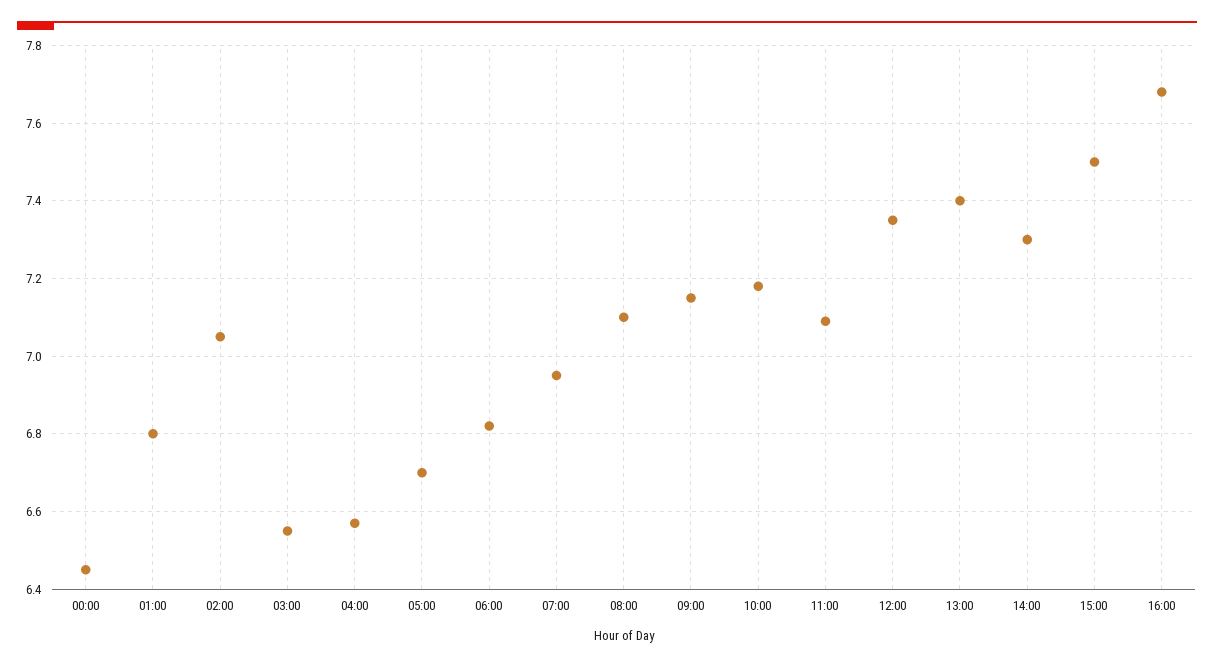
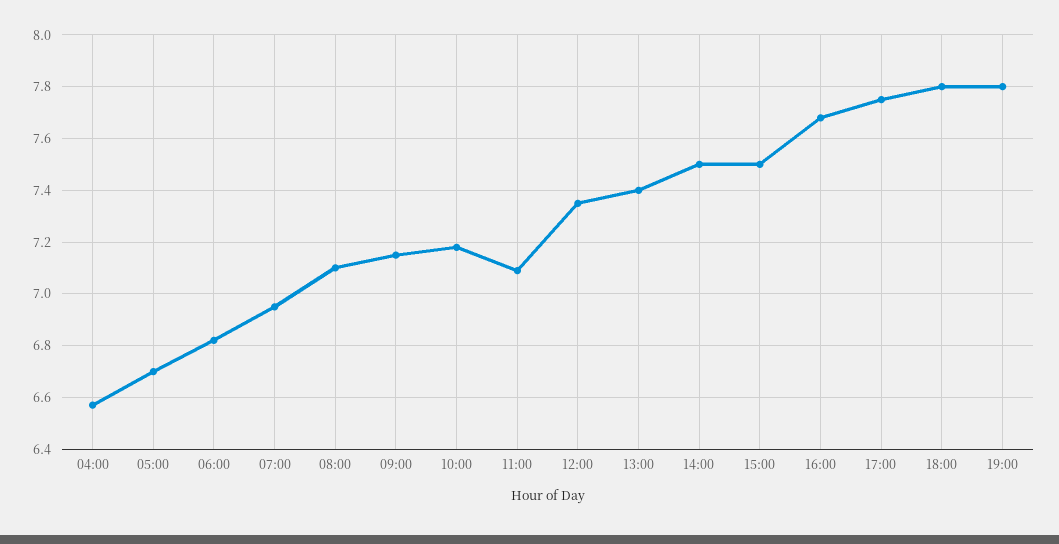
00:00: 6.45 -> none
01:00: 6.8 -> none
02:00: 7.05 -> none
03:00: 6.55 -> none
14:00: 7.3 -> 7.5
17:00: none -> 7.75
18:00: none -> 7.8
19:00: none -> 7.8

